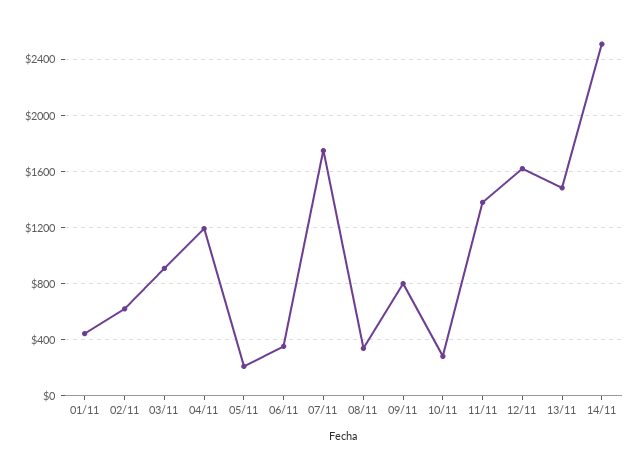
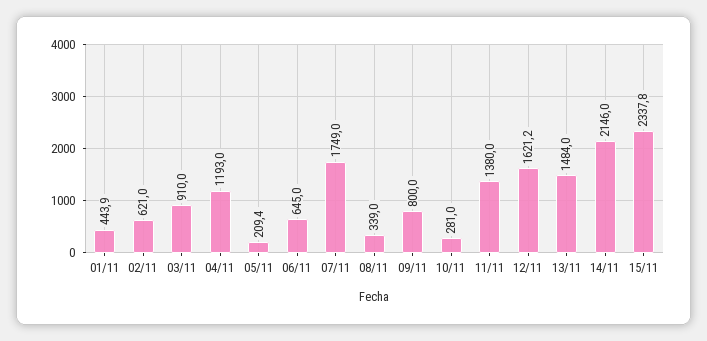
06/11: 350 -> 645
14/11: 2500 -> 2146
15/11: none -> 2337.8

